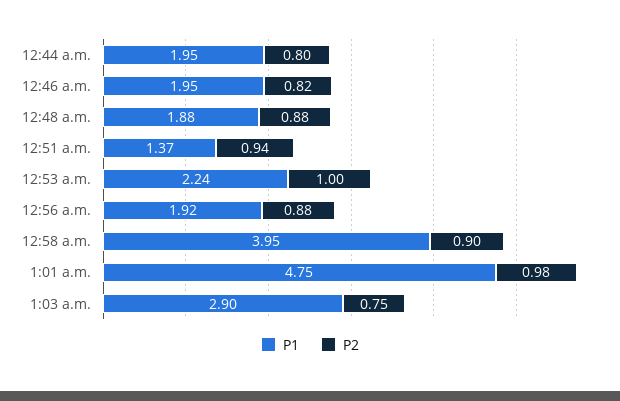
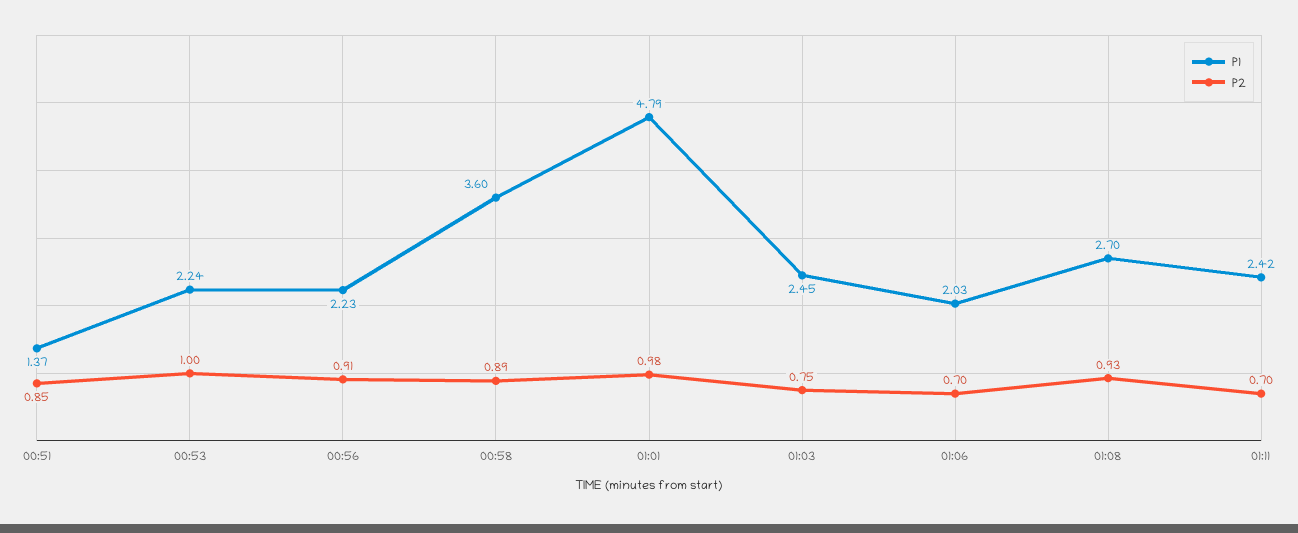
P1, 12:44 a.m.: 1.95 -> none
P2, 12:44 a.m.: 0.8 -> none
P1, 12:46 a.m.: 1.95 -> none
P2, 12:46 a.m.: 0.82 -> none
P1, 12:48 a.m.: 1.88 -> none
P2, 12:48 a.m.: 0.88 -> none
P2, 12:51 a.m.: 0.94 -> 0.85
P1, 12:56 a.m.: 1.92 -> 2.23
P2, 12:56 a.m.: 0.88 -> 0.91
P1, 12:58 a.m.: 3.95 -> 3.6
P2, 12:58 a.m.: 0.9 -> 0.89
P1, 1:01 a.m.: 4.75 -> 4.79
P1, 1:03 a.m.: 2.9 -> 2.45
P1, 01:06: none -> 2.03
P2, 01:06: none -> 0.7
P1, 01:08: none -> 2.7
P2, 01:08: none -> 0.93
P1, 01:11: none -> 2.42
P2, 01:11: none -> 0.7

